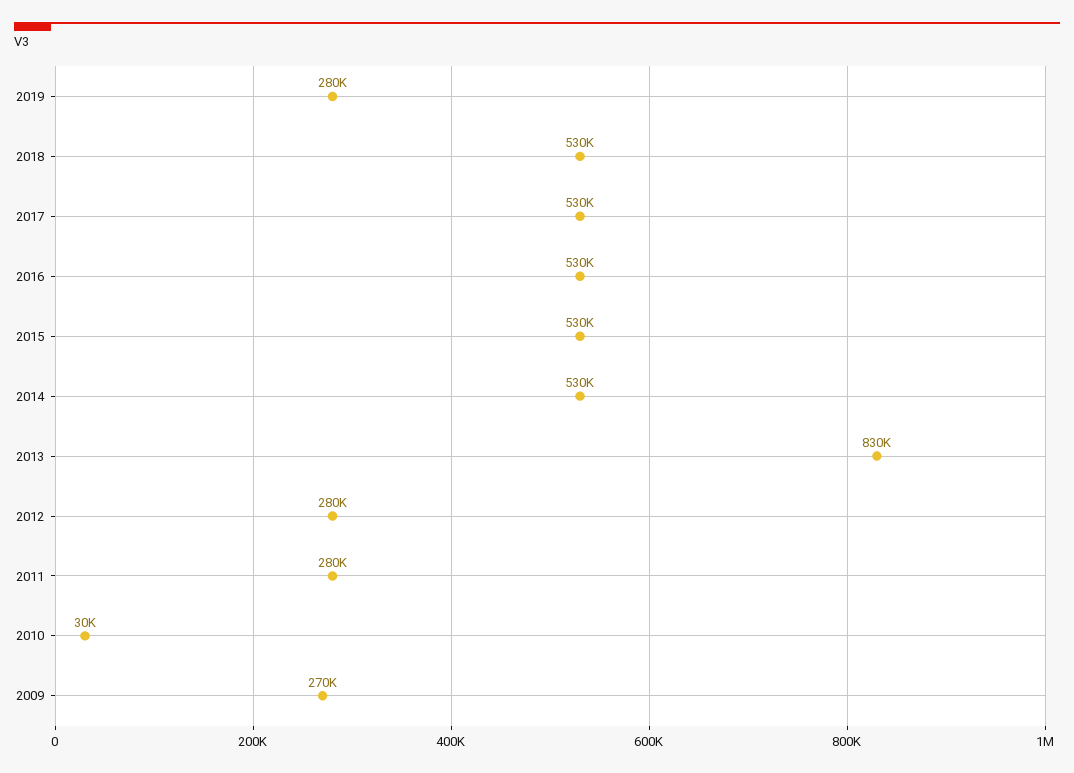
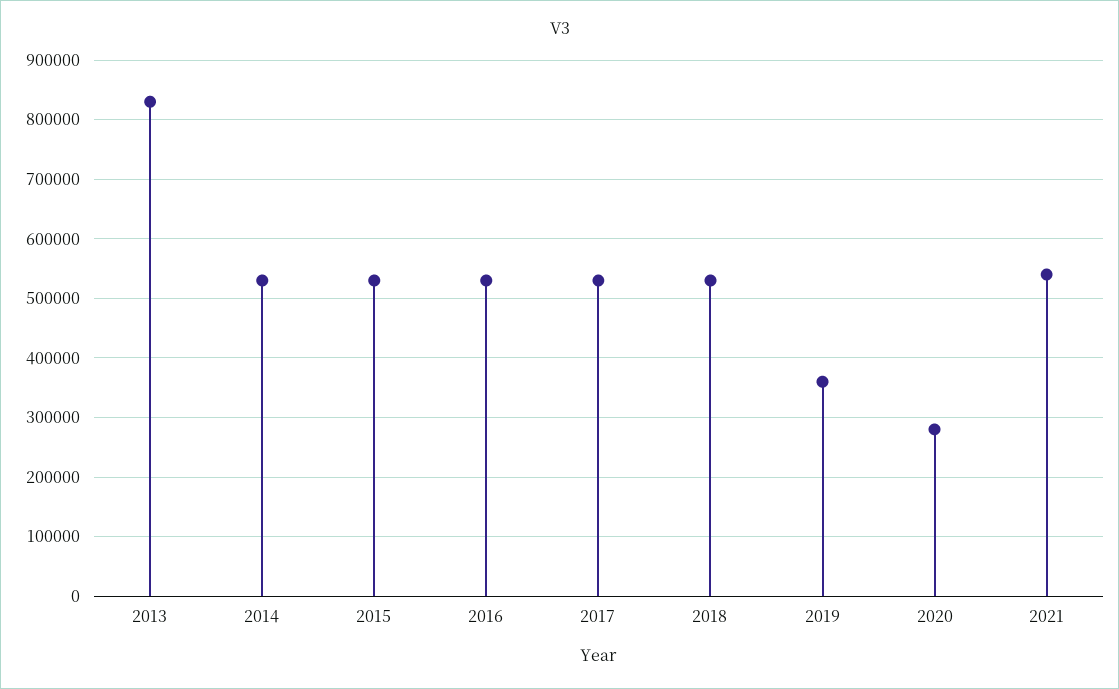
2019: 280000 -> 360000
2012: 280000 -> none
2011: 280000 -> none
2010: 30000 -> none
2009: 270000 -> none
2020: none -> 280000
2021: none -> 540000

